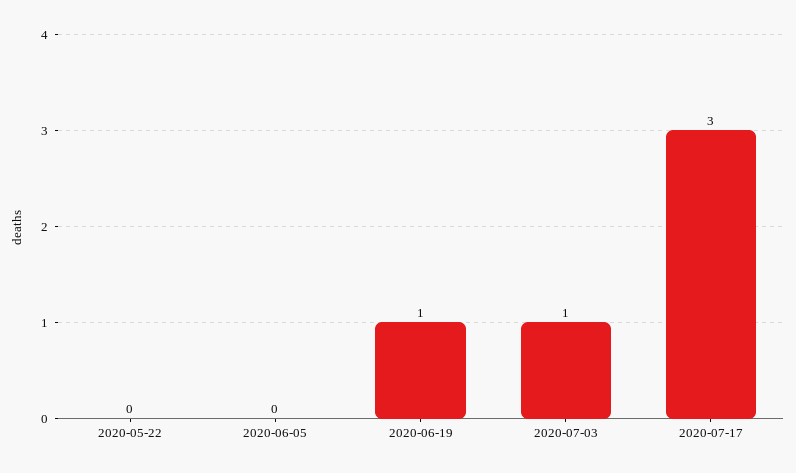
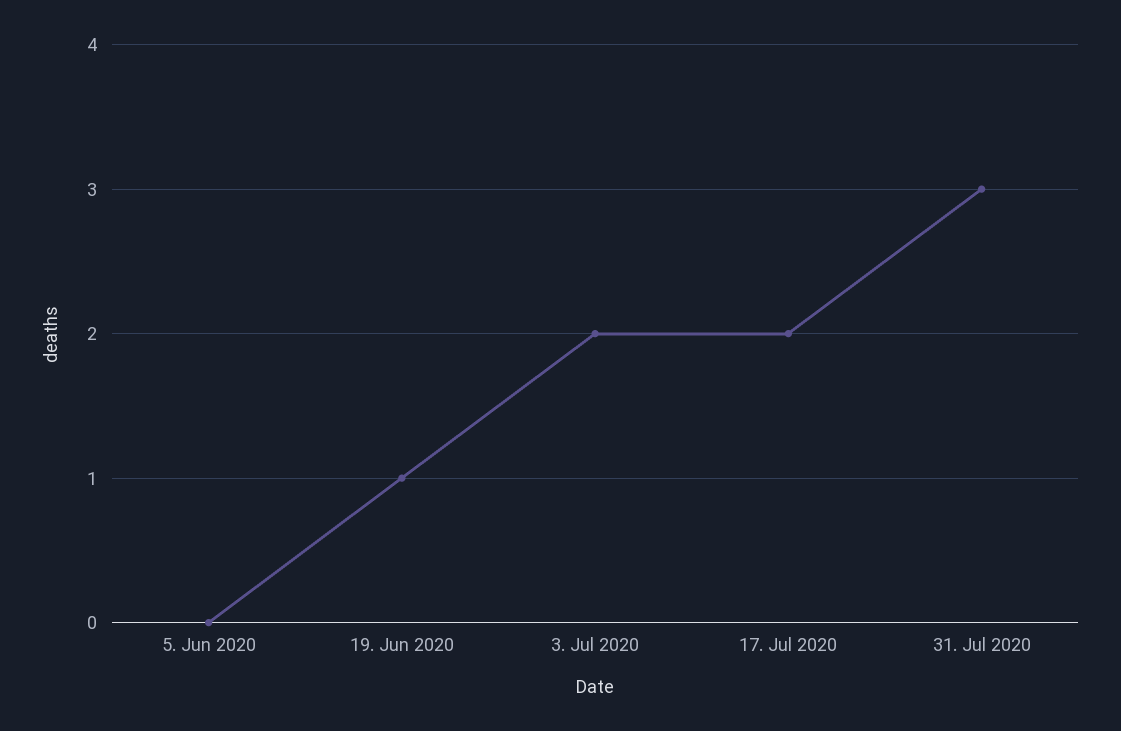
2020-05-22: 0 -> none
2020-07-03: 1 -> 2
2020-07-17: 3 -> 2
31. Jul 2020: none -> 3

